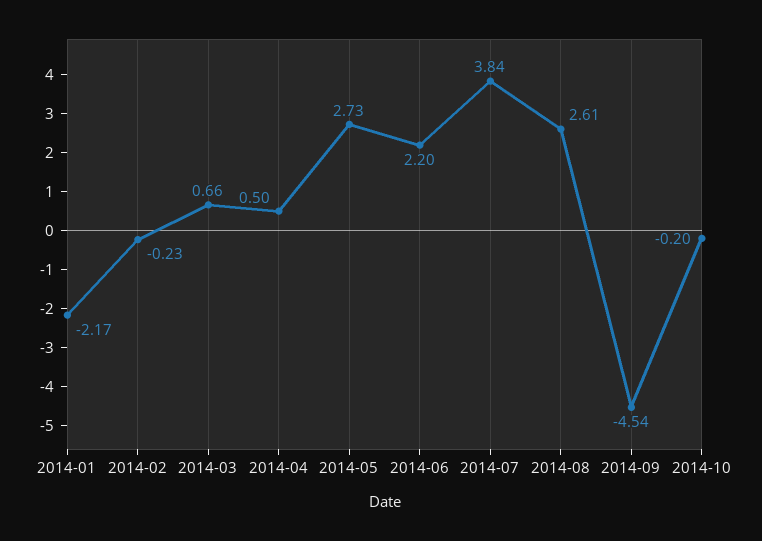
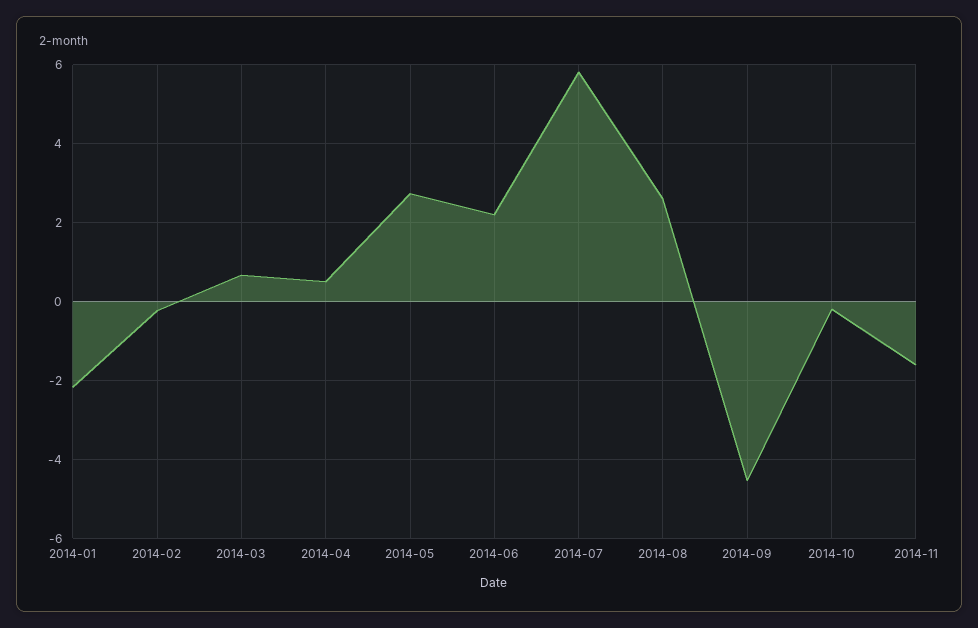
2014-07: 3.84 -> 5.8
2014-11: none -> -1.6

